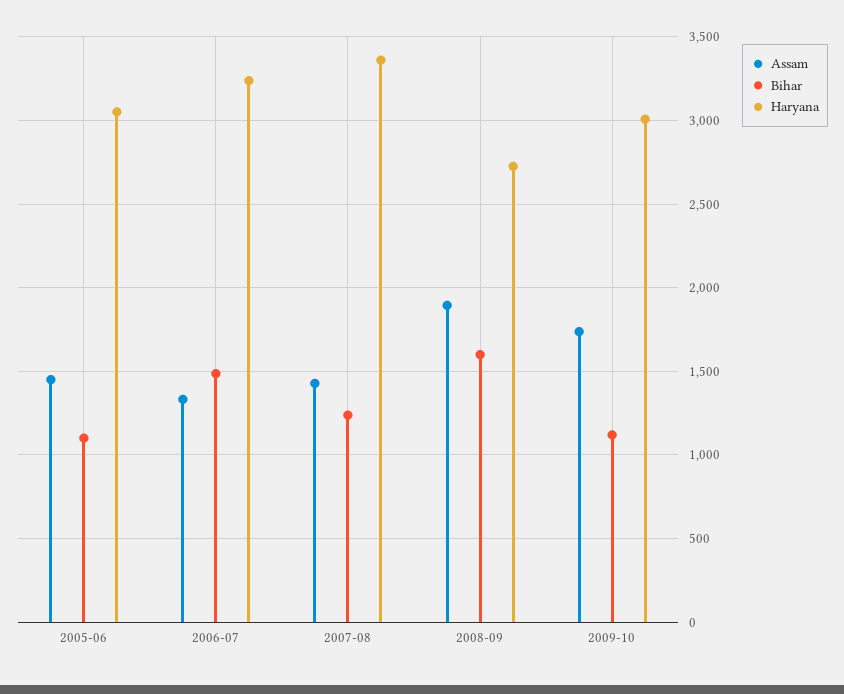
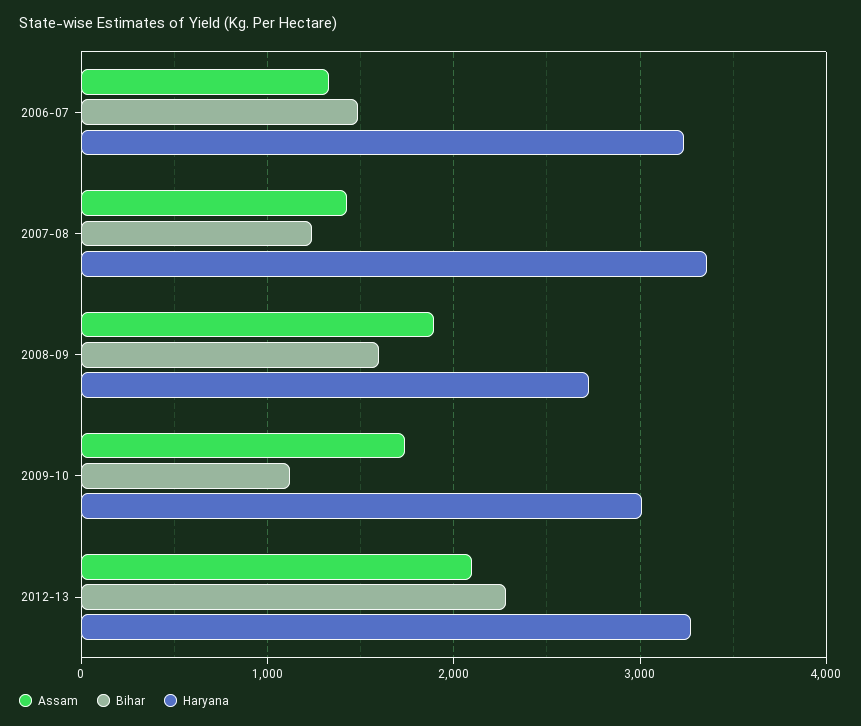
Assam, 2005-06: 1450 -> none
Bihar, 2005-06: 1100 -> none
Haryana, 2005-06: 3050 -> none
Assam, 2012-13: none -> 2100
Bihar, 2012-13: none -> 2300
Haryana, 2012-13: none -> 3300

